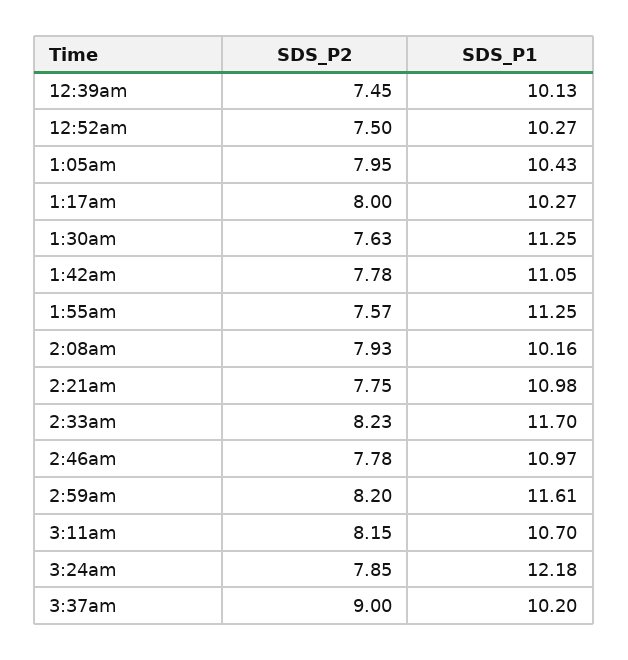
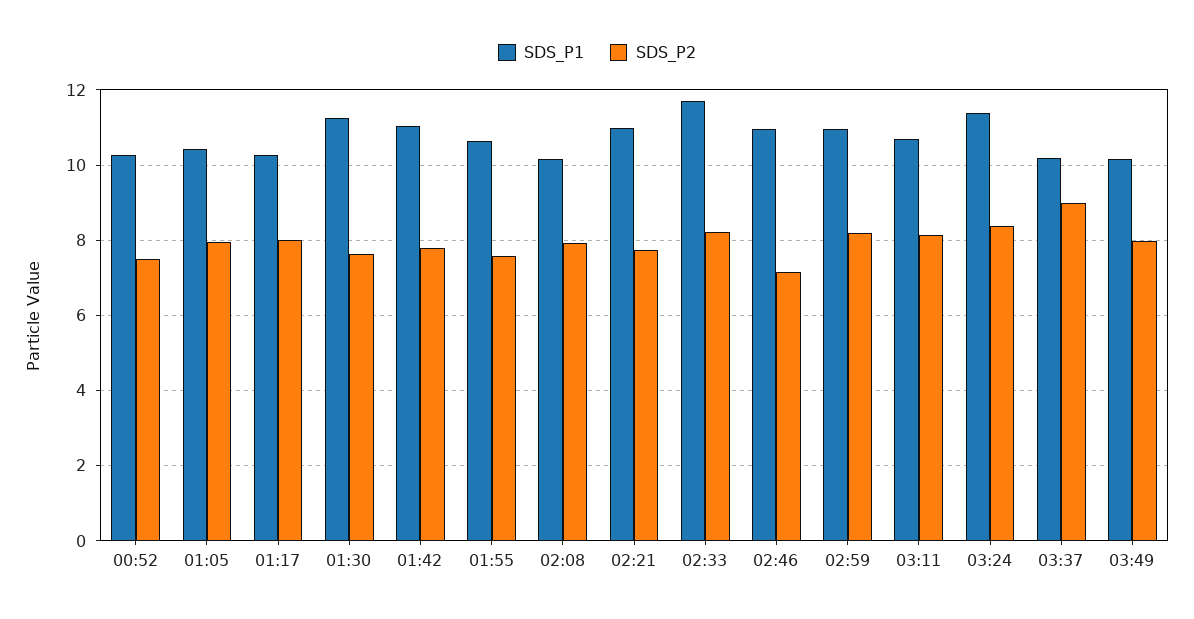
SDS_P2, 12:39am: 7.45 -> none
SDS_P1, 12:39am: 10.13 -> none
SDS_P1, 1:55am: 11.25 -> 10.6
SDS_P2, 2:46am: 7.78 -> 7.2
SDS_P1, 2:59am: 11.61 -> 11
SDS_P2, 3:24am: 7.85 -> 8.4
SDS_P1, 3:24am: 12.18 -> 11.4
SDS_P1, 03:49: none -> 10.2
SDS_P2, 03:49: none -> 8

